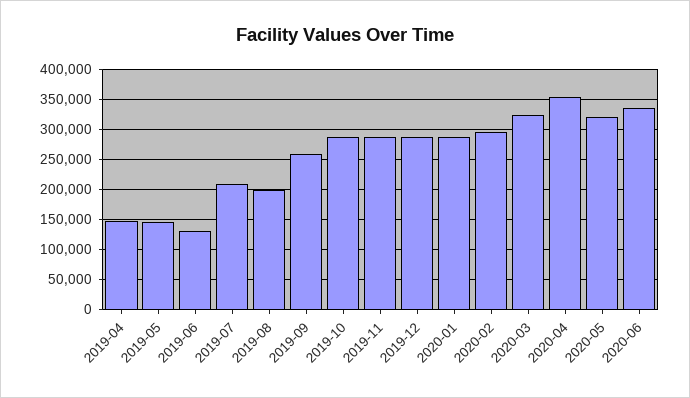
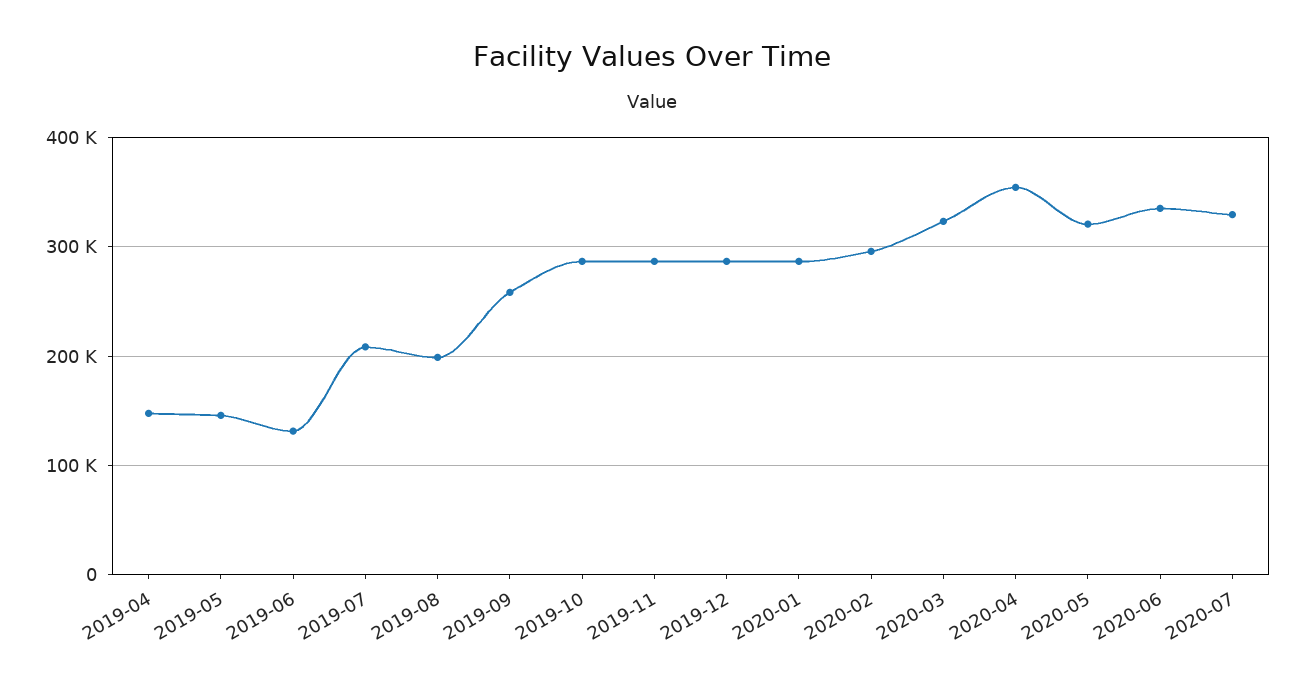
2020-07: none -> 330000

